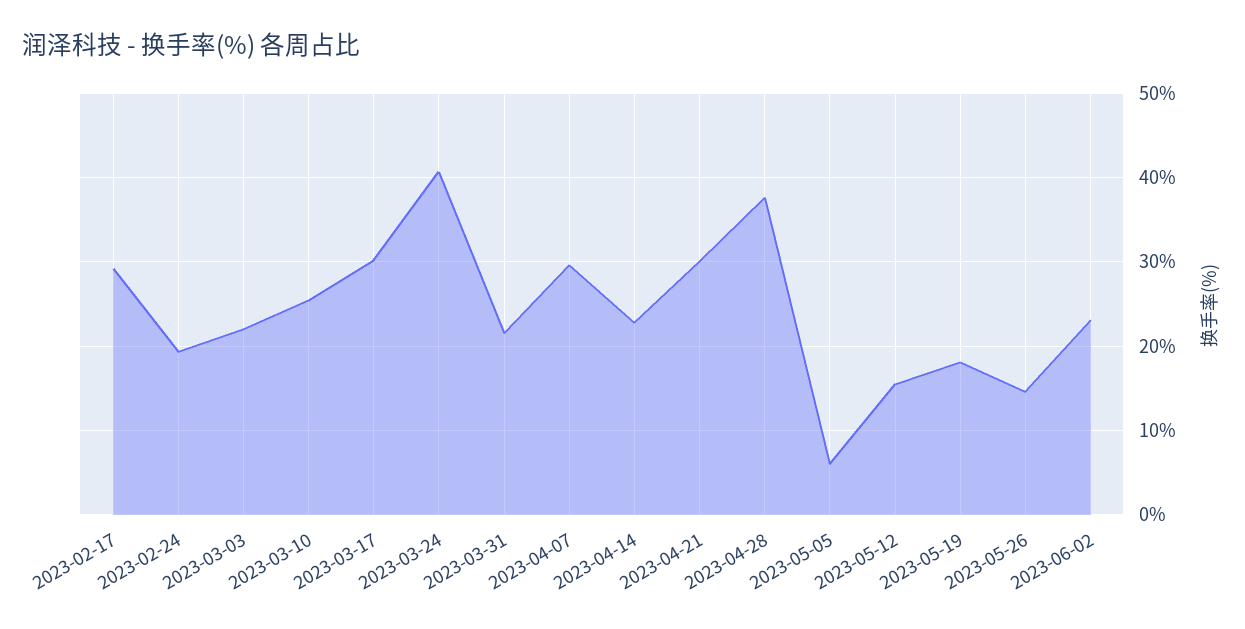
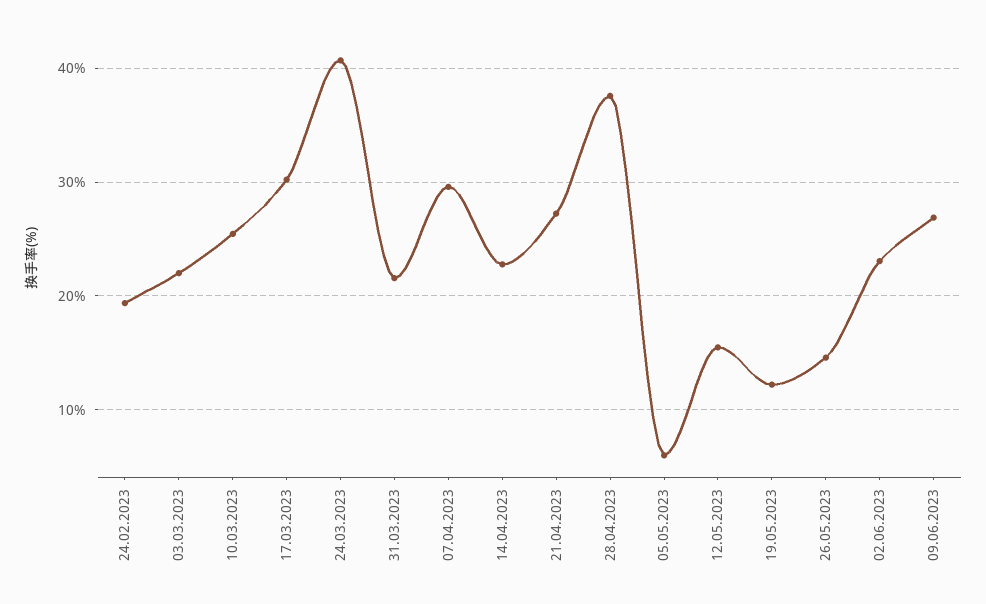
2023-02-17: 29 -> none
2023-04-21: 30 -> 27
2023-05-19: 18 -> 12
09.06.2023: none -> 27

